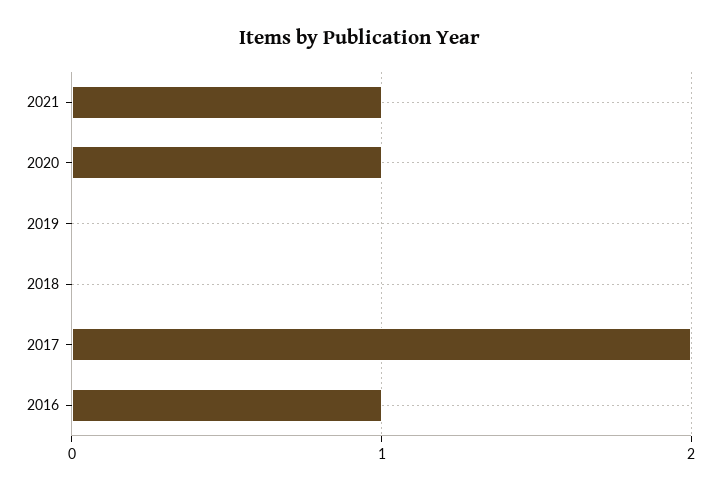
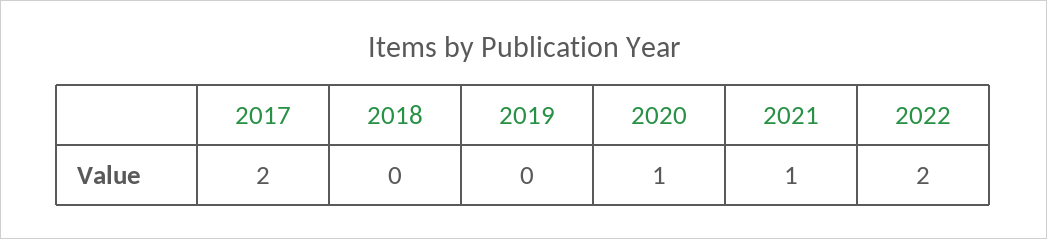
2016: 1 -> none
2022: none -> 2

